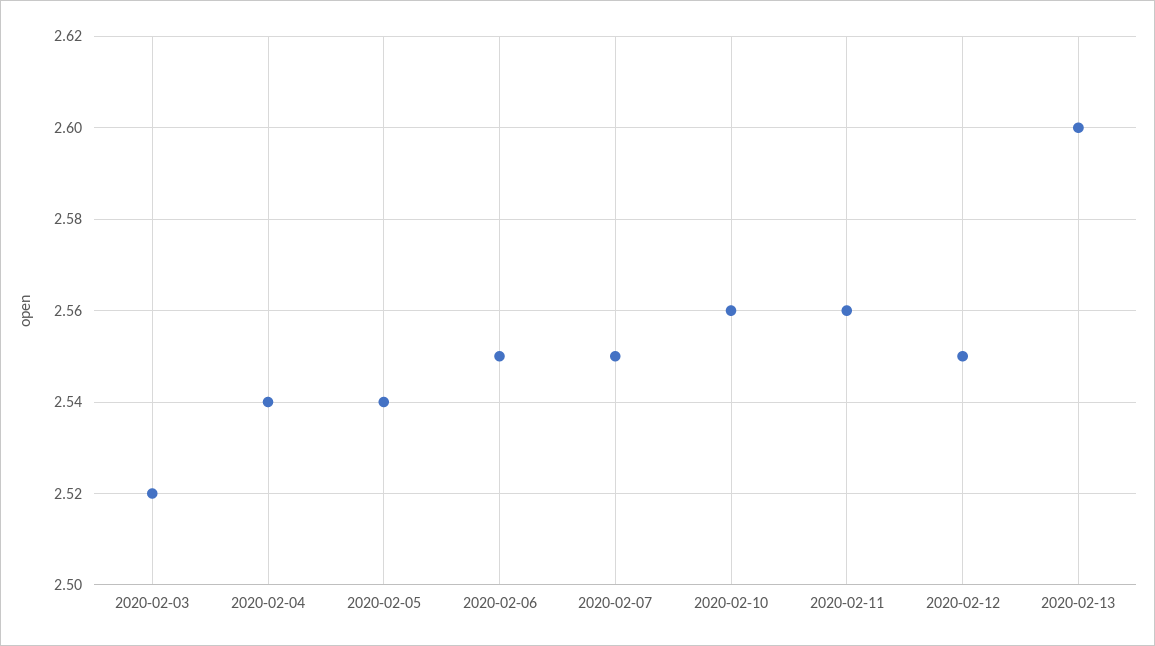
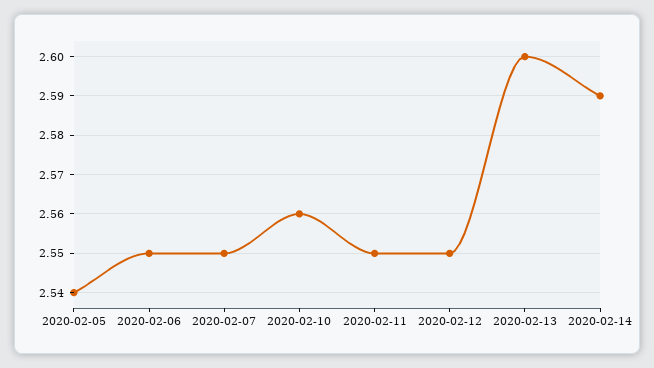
2020-02-03: 2.52 -> none
2020-02-04: 2.54 -> none
2020-02-11: 2.56 -> 2.55
2020-02-14: none -> 2.59

